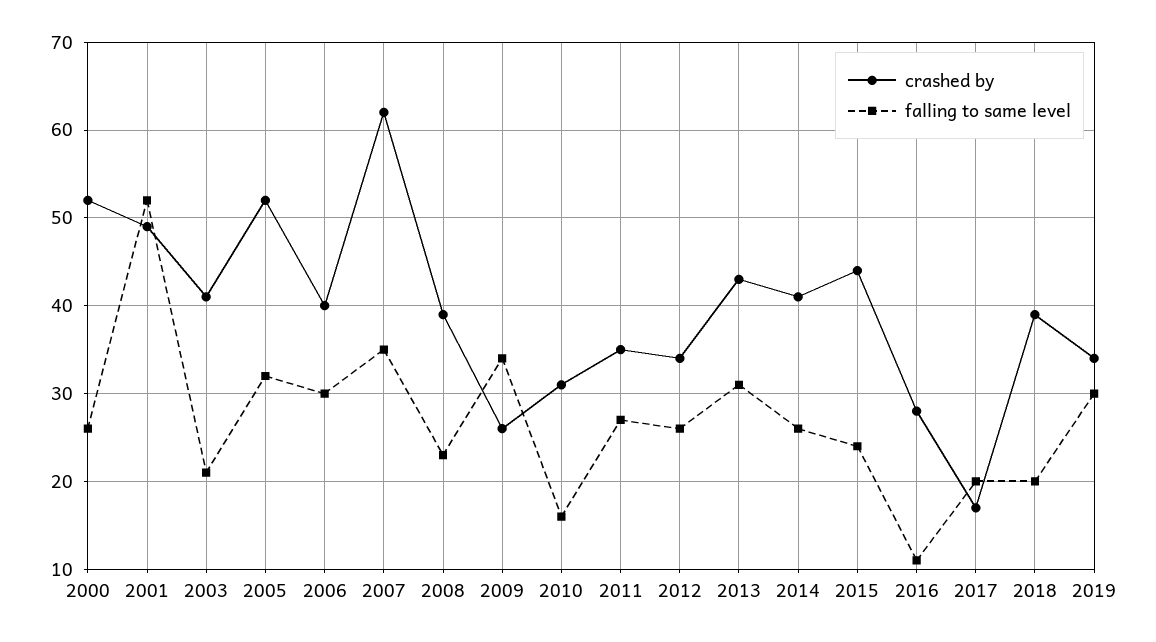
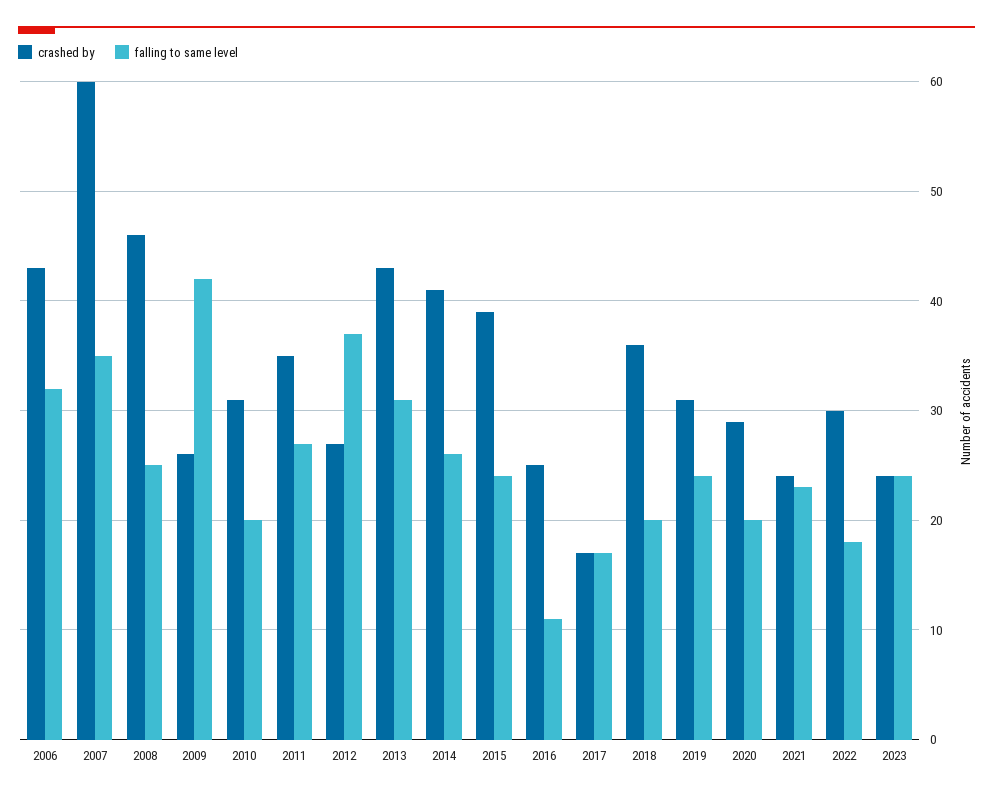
crashed by, 2000: 52 -> none
falling to same level, 2000: 26 -> none
crashed by, 2001: 49 -> none
falling to same level, 2001: 52 -> none
crashed by, 2003: 41 -> none
falling to same level, 2003: 21 -> none
crashed by, 2005: 52 -> none
falling to same level, 2005: 32 -> none
crashed by, 2006: 40 -> 43
falling to same level, 2006: 30 -> 32
crashed by, 2007: 62 -> 60
crashed by, 2008: 39 -> 46
falling to same level, 2008: 23 -> 25
falling to same level, 2009: 34 -> 42
falling to same level, 2010: 16 -> 20
crashed by, 2012: 34 -> 27
falling to same level, 2012: 26 -> 37
crashed by, 2015: 44 -> 39
crashed by, 2016: 28 -> 25
falling to same level, 2017: 20 -> 17
crashed by, 2018: 39 -> 36
crashed by, 2019: 34 -> 31
falling to same level, 2019: 30 -> 24
crashed by, 2020: none -> 29
falling to same level, 2020: none -> 20
crashed by, 2021: none -> 24
falling to same level, 2021: none -> 23
crashed by, 2022: none -> 30
falling to same level, 2022: none -> 18
crashed by, 2023: none -> 24
falling to same level, 2023: none -> 24

